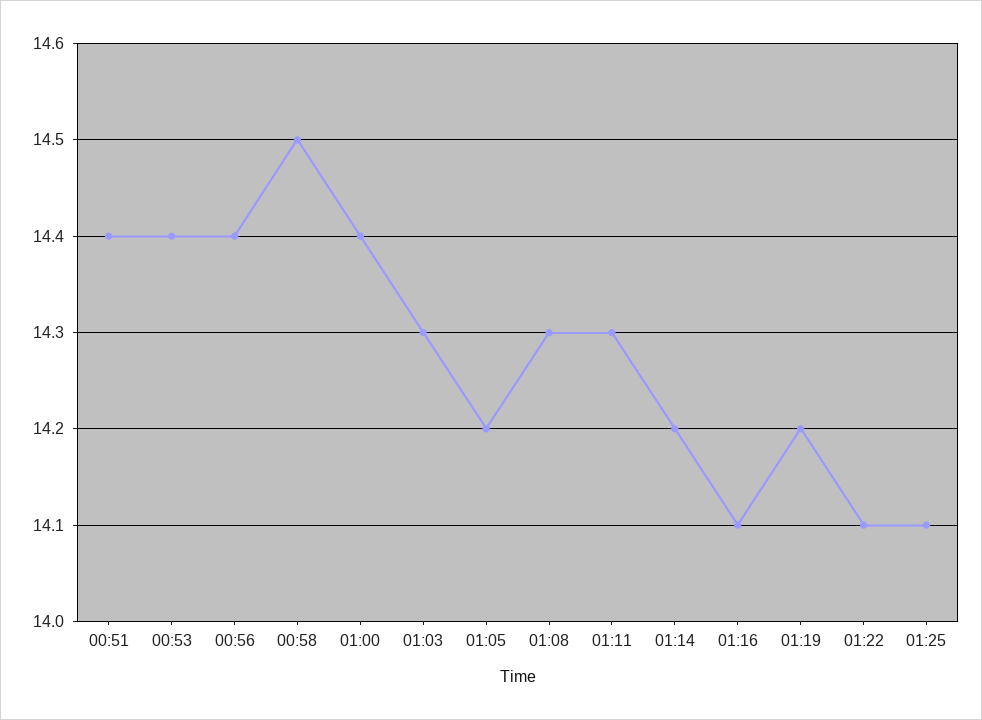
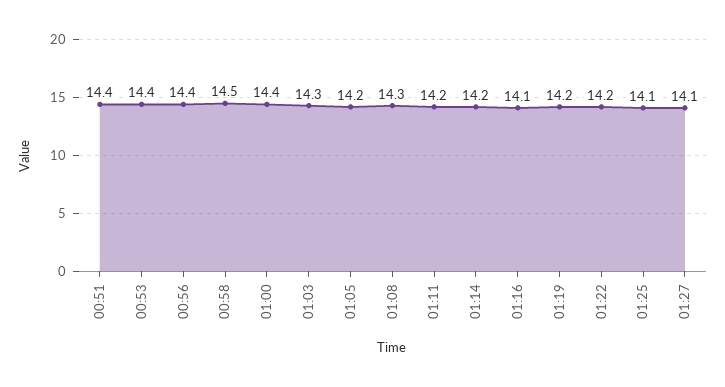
01:11: 14.3 -> 14.2
01:22: 14.1 -> 14.2
01:27: none -> 14.1

